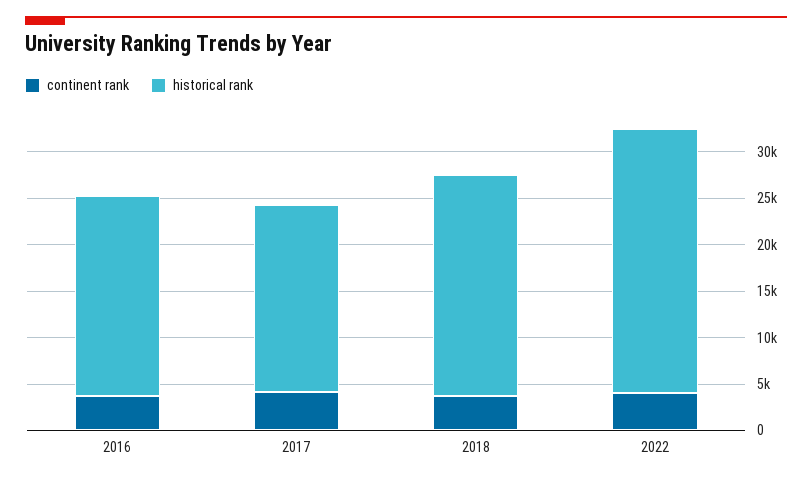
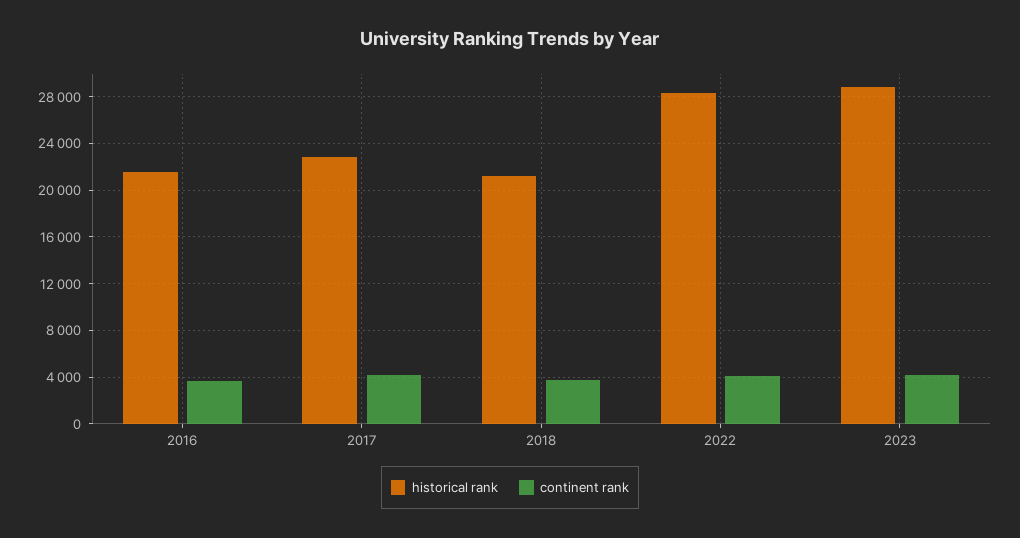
historical rank, 2017: 20000 -> 23000
historical rank, 2018: 24000 -> 21000
historical rank, 2023: none -> 29000
continent rank, 2023: none -> 4000

